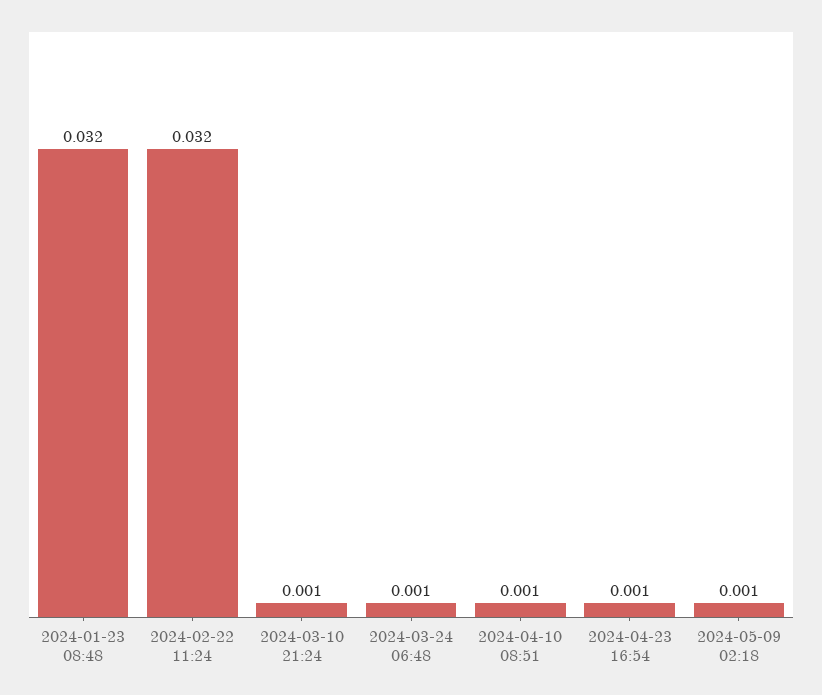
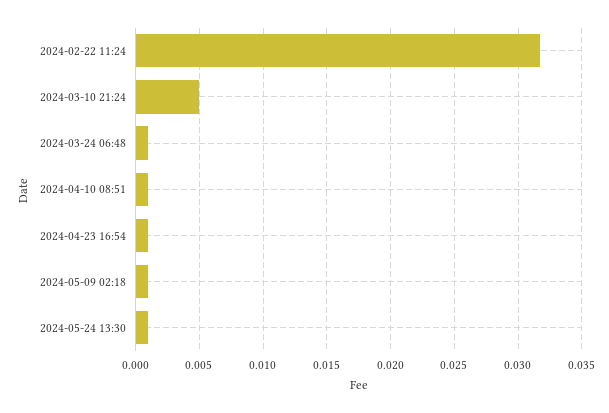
2024-01-23 08:48: 0.032 -> none
2024-03-10 21:24: 0.001 -> 0.005
2024-05-24 13:30: none -> 0.001

